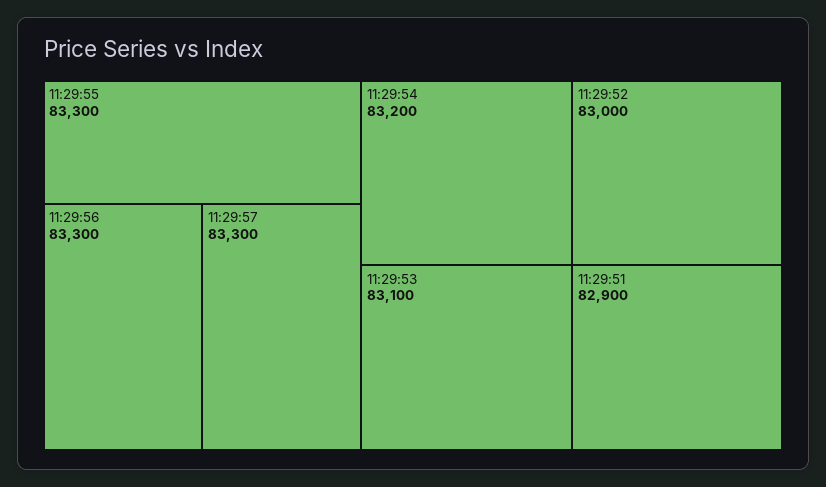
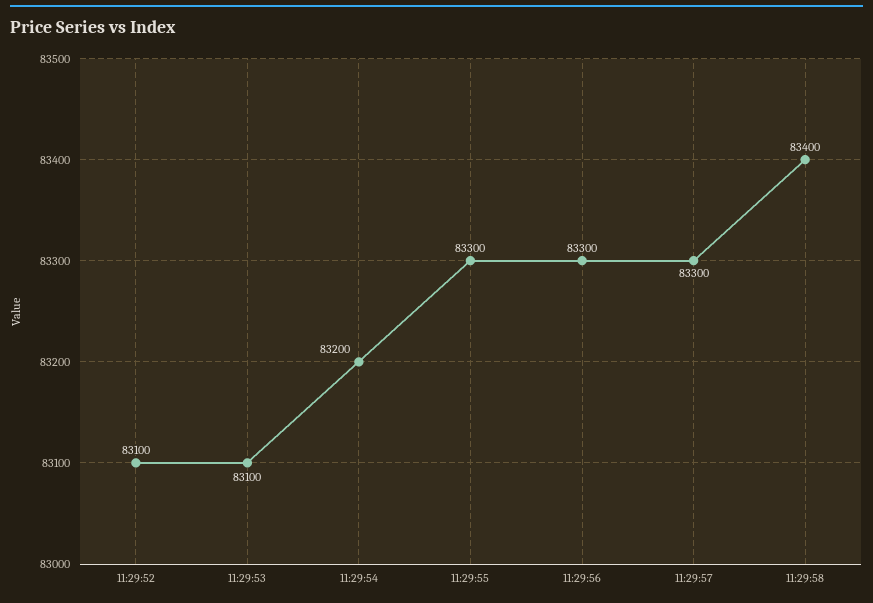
11:29:52: 83000 -> 83100
11:29:51: 82900 -> none
11:29:58: none -> 83400

